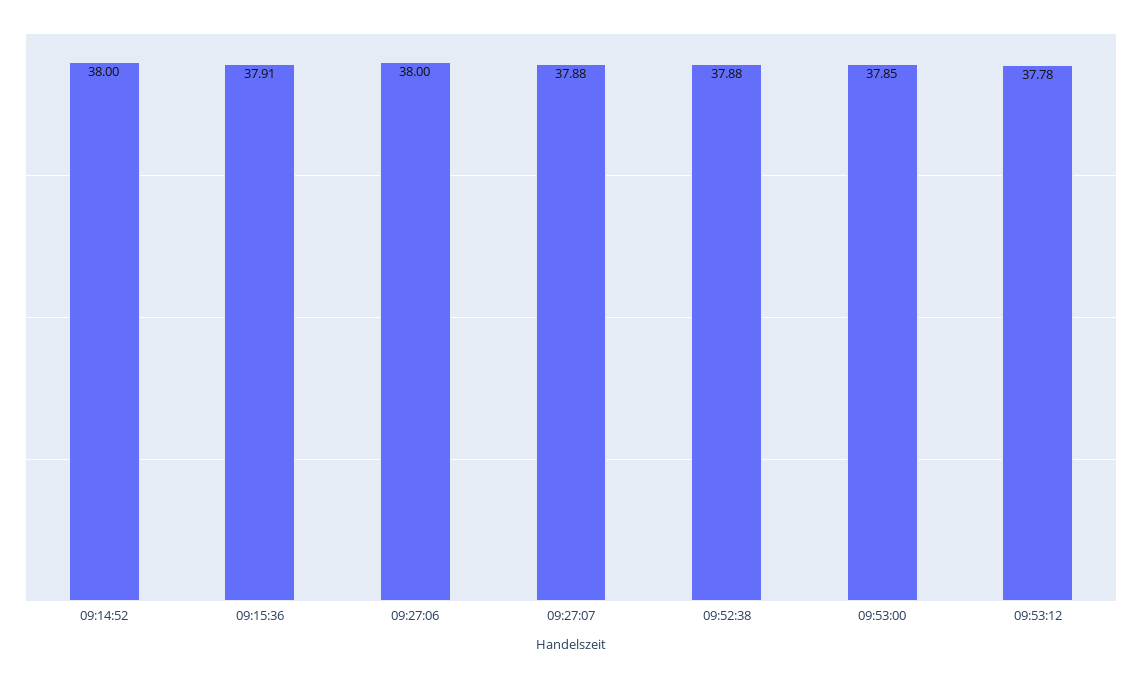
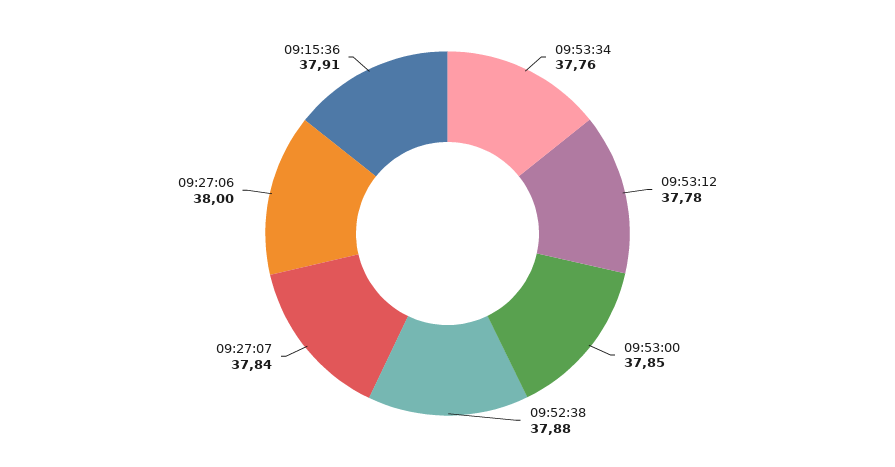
09:14:52: 38 -> none
09:27:07: 37.88 -> 37.84
09:53:34: none -> 37.76

